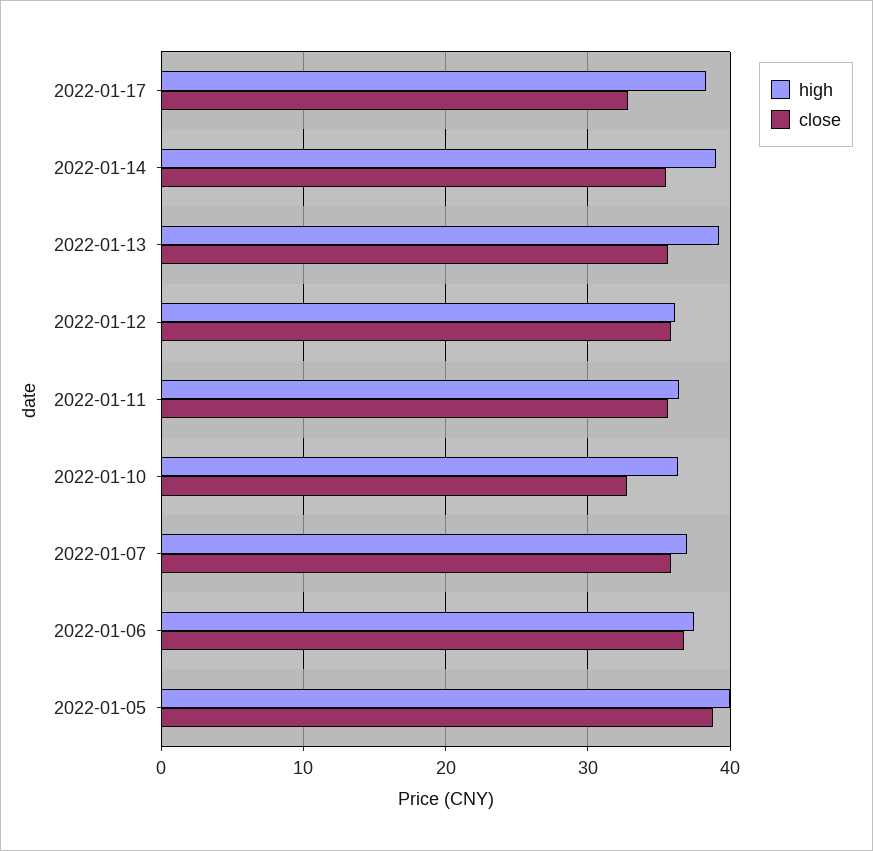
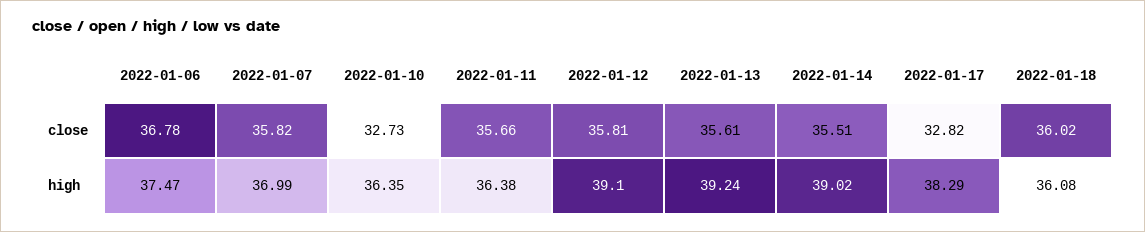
high, 2022-01-12: 36 -> 39.1
high, 2022-01-05: 40 -> none
close, 2022-01-05: 39 -> none
close, 2022-01-18: none -> 36.02
high, 2022-01-18: none -> 36.08

